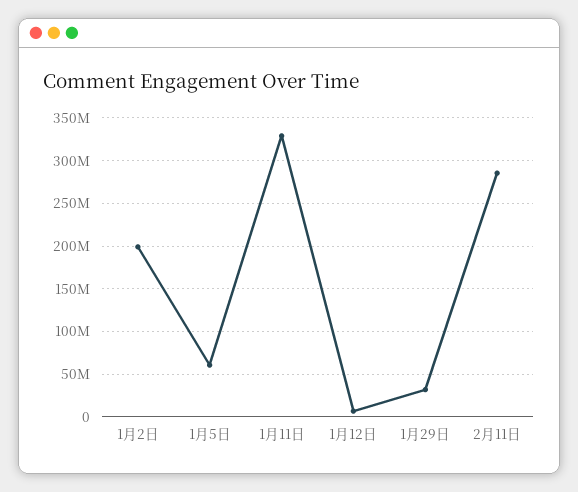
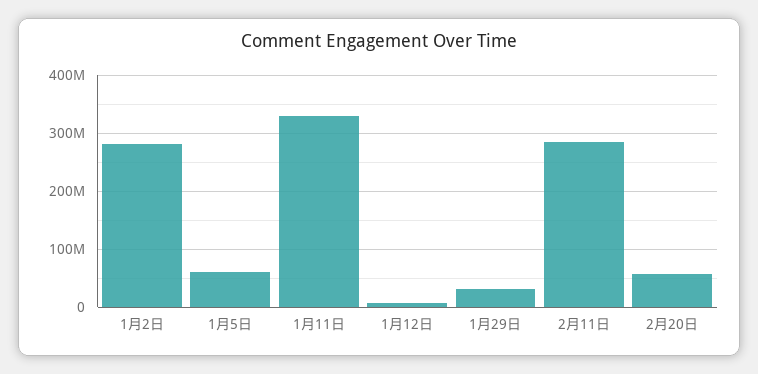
1月2日: 200000000 -> 280000000
2月20日: none -> 60000000

